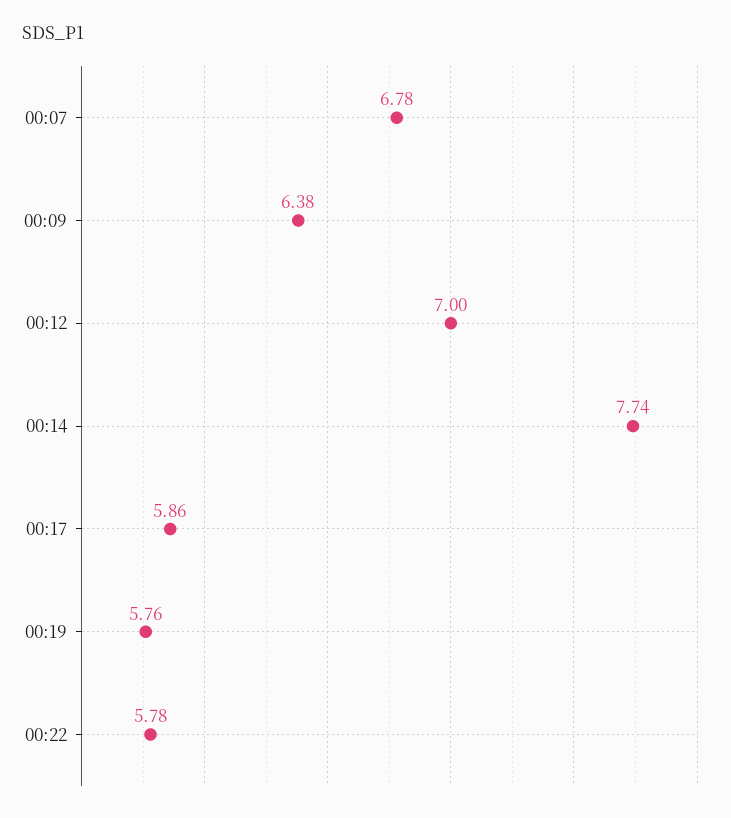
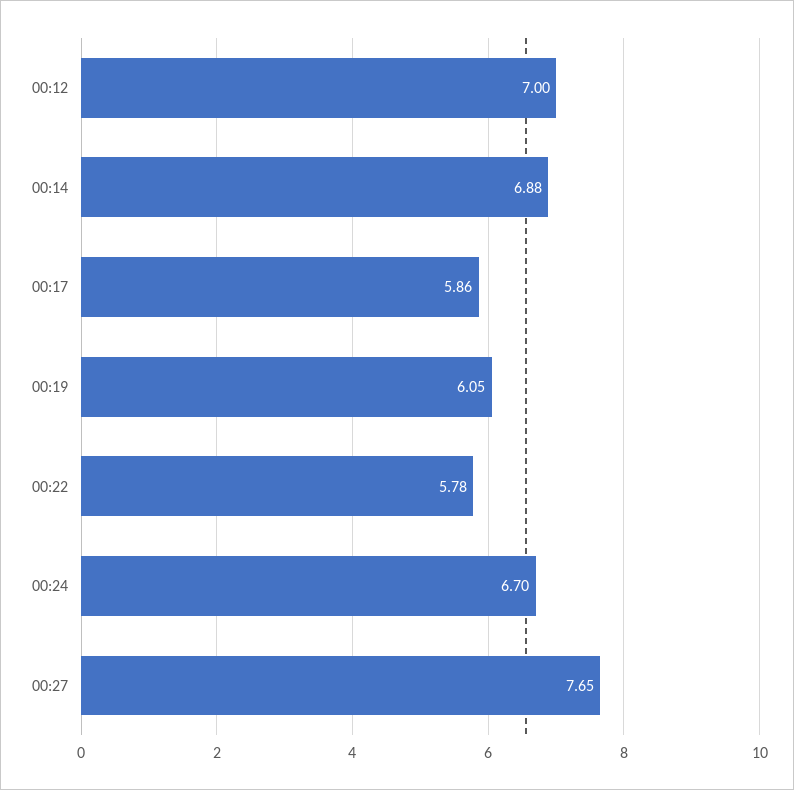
00:07: 6.78 -> none
00:09: 6.38 -> none
00:14: 7.74 -> 6.88
00:19: 5.76 -> 6.05
00:24: none -> 6.7
00:27: none -> 7.65

